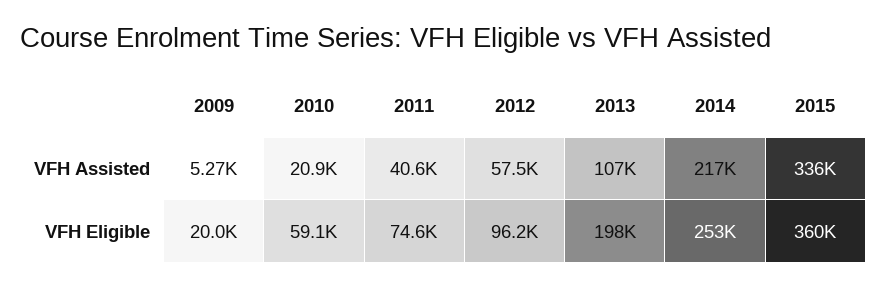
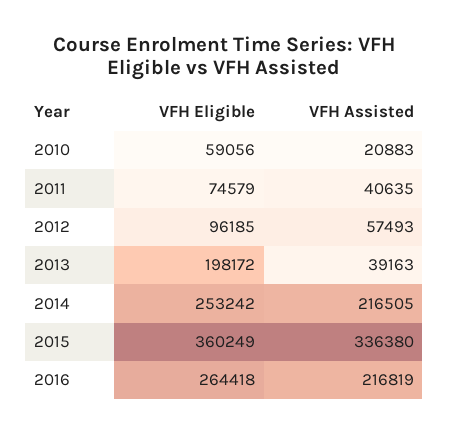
2009, VFH Assisted: 5270 -> none
2013, VFH Assisted: 107000 -> 39163
2009, VFH Eligible: 20000 -> none
2016, VFH Eligible: none -> 264418
2016, VFH Assisted: none -> 216819

